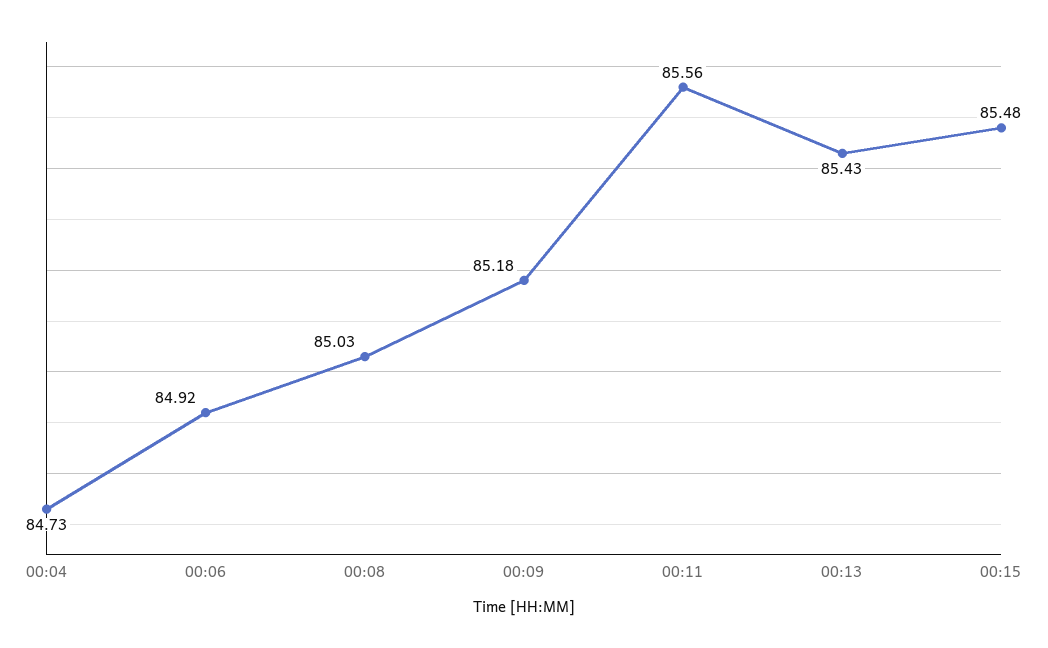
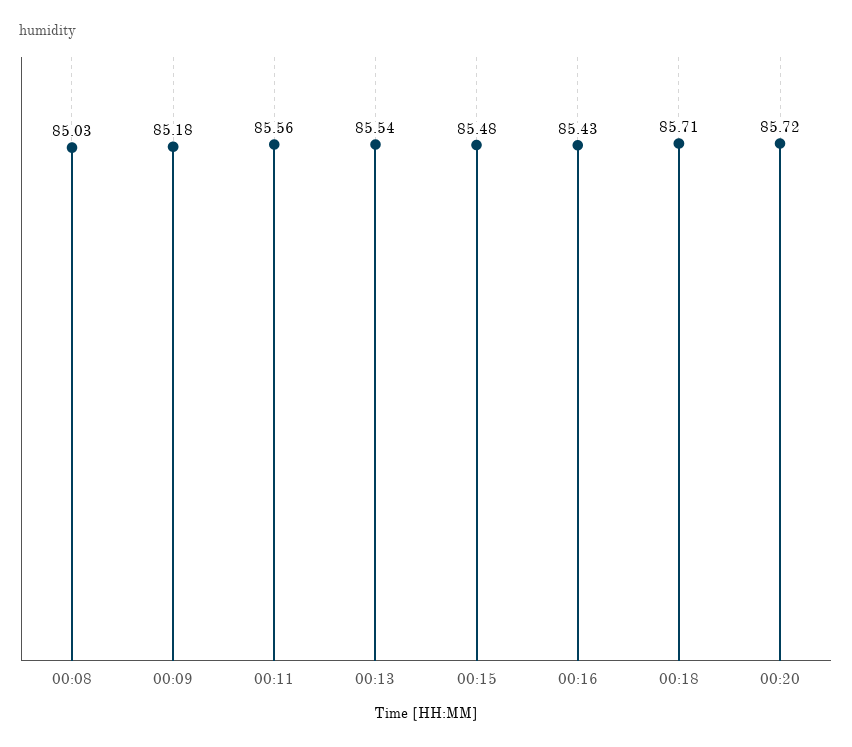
00:04: 84.73 -> none
00:06: 84.92 -> none
00:13: 85.43 -> 85.54
00:16: none -> 85.43
00:18: none -> 85.71
00:20: none -> 85.72

